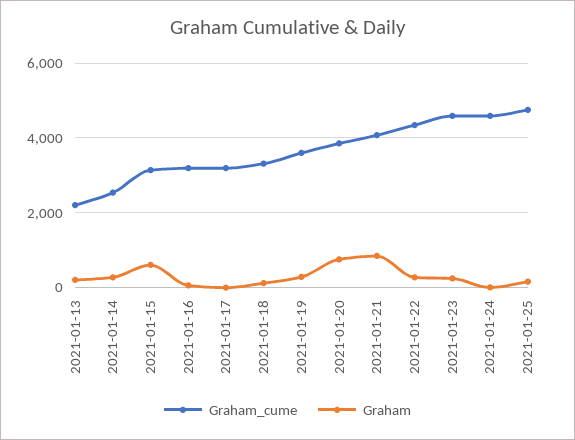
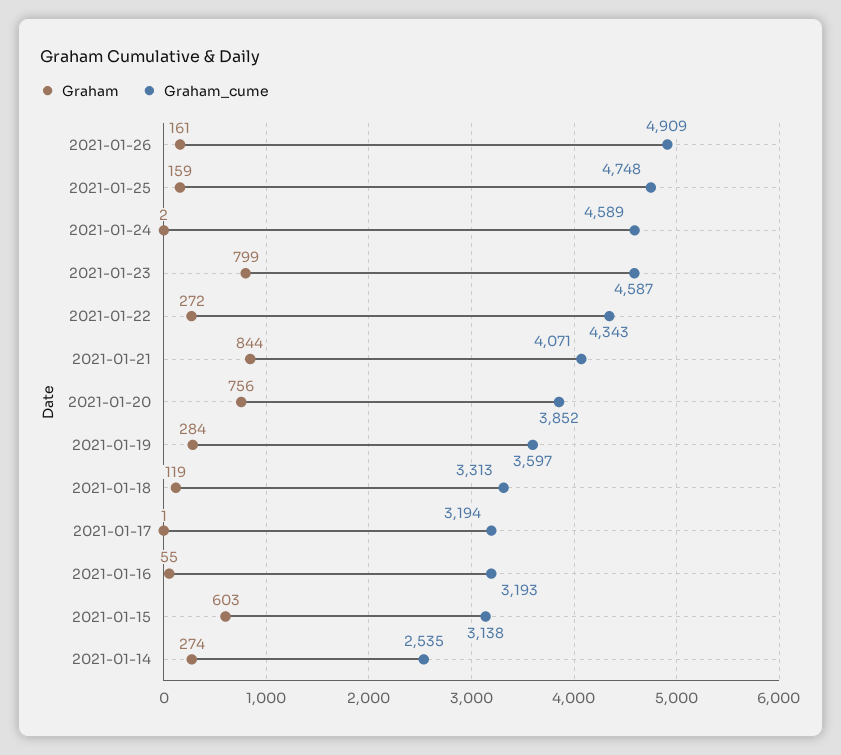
Graham_cume, 2021-01-13: 2200 -> none
Graham, 2021-01-13: 200 -> none
Graham, 2021-01-23: 200 -> 799
Graham, 2021-01-26: none -> 161
Graham_cume, 2021-01-26: none -> 4909

